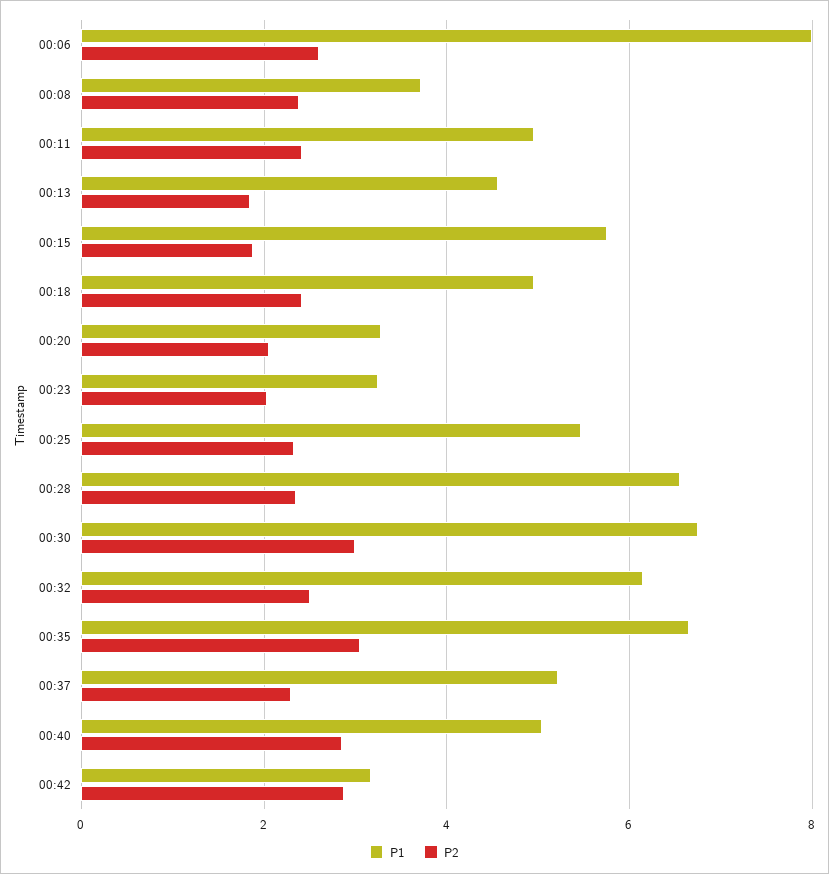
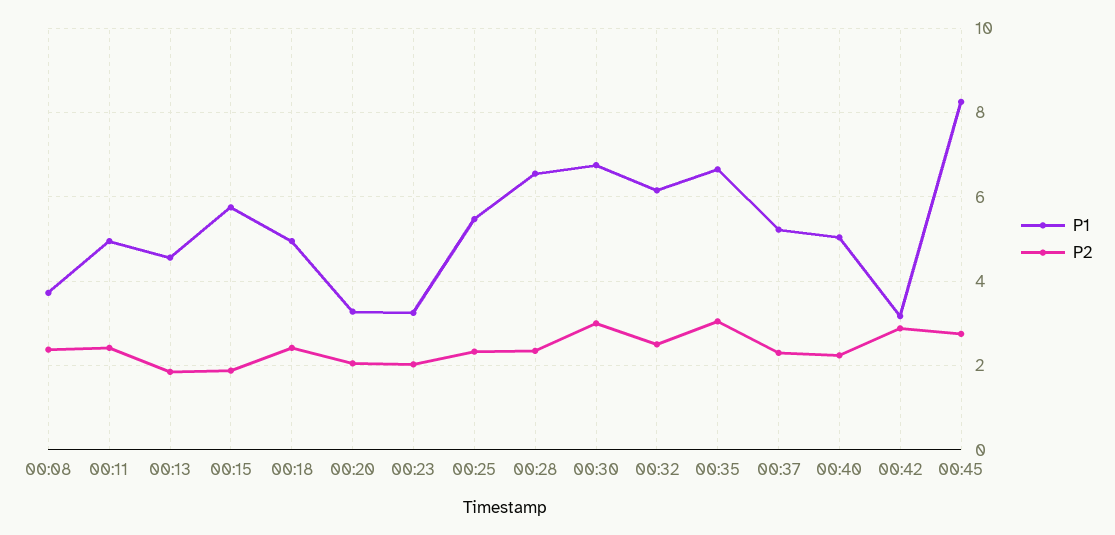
P1, 00:06: 8 -> none
P2, 00:06: 2.6 -> none
P2, 00:40: 2.8 -> 2.2
P1, 00:45: none -> 8.2
P2, 00:45: none -> 2.8

